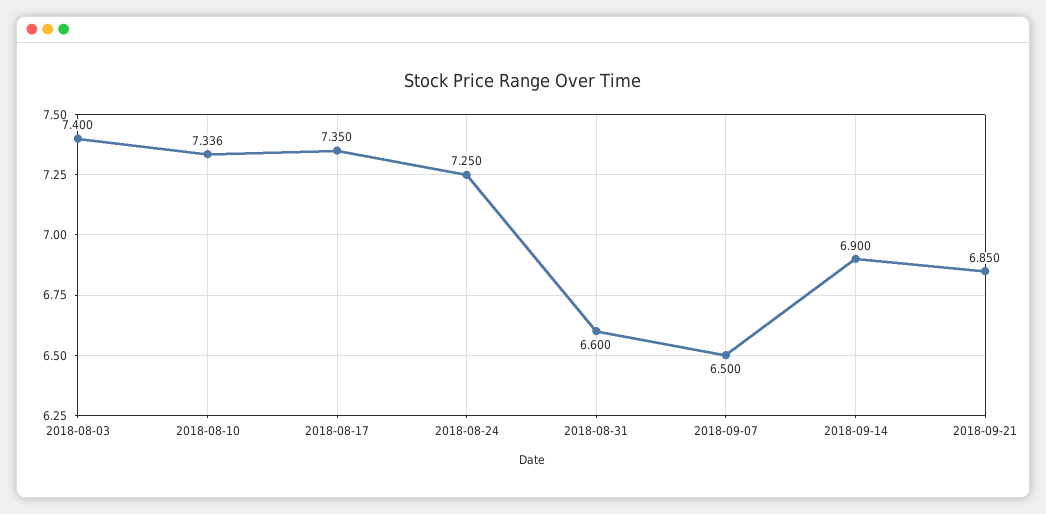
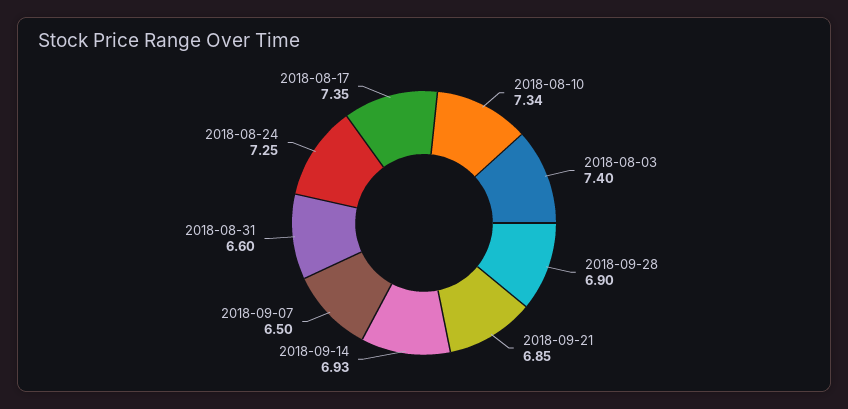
2018-09-14: 6.9 -> 6.93
2018-09-28: none -> 6.9

